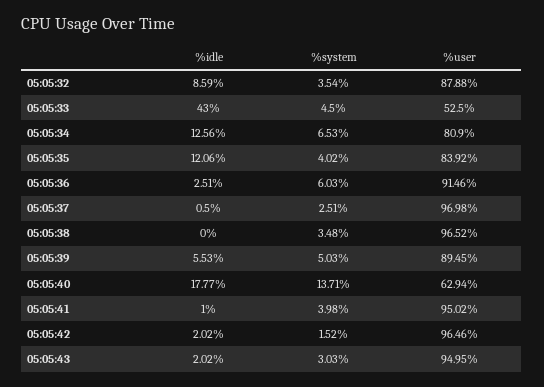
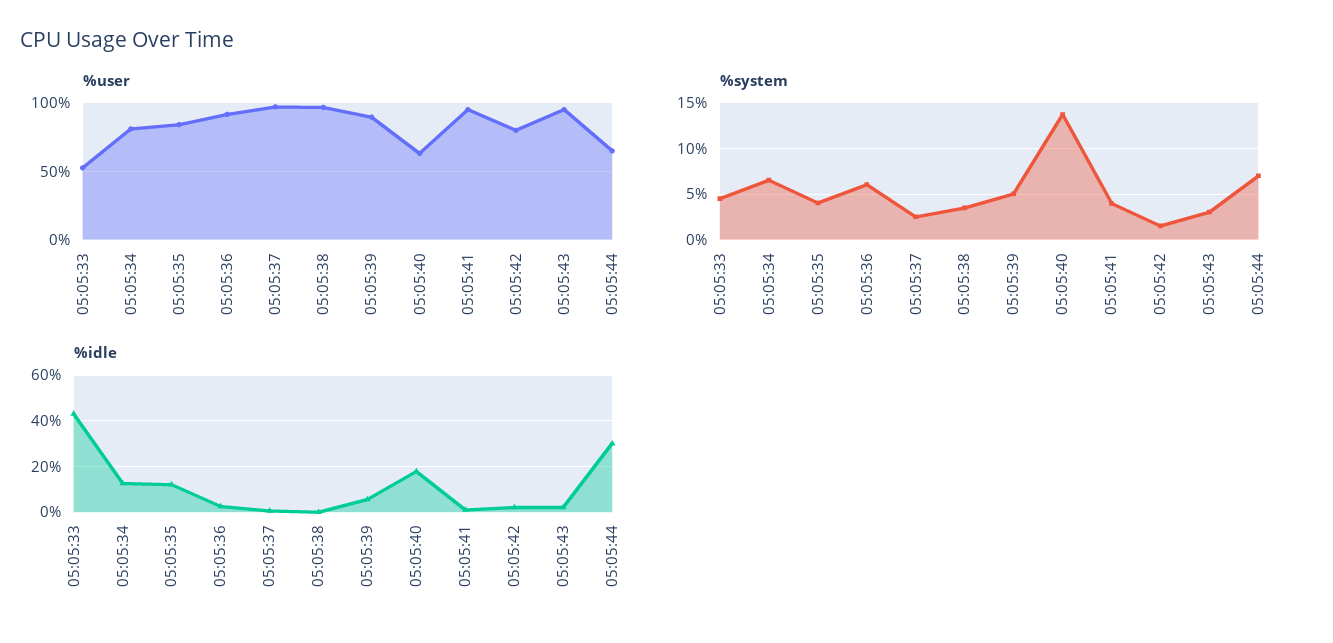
%idle, 05:05:32: 8.59 -> none
%system, 05:05:32: 3.54 -> none
%user, 05:05:32: 87.88 -> none
%user, 05:05:42: 96.46 -> 80
%user, 05:05:44: none -> 65
%system, 05:05:44: none -> 7
%idle, 05:05:44: none -> 30

